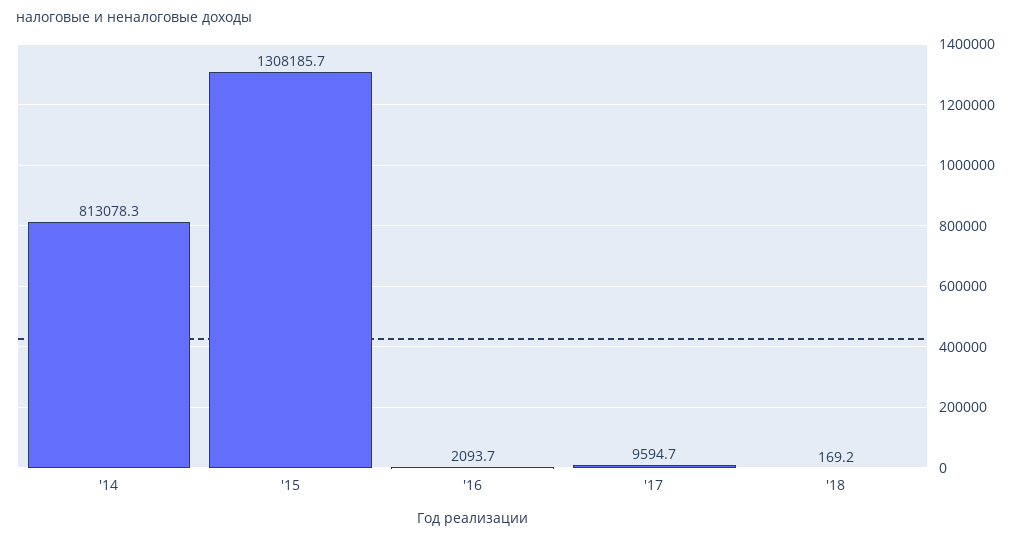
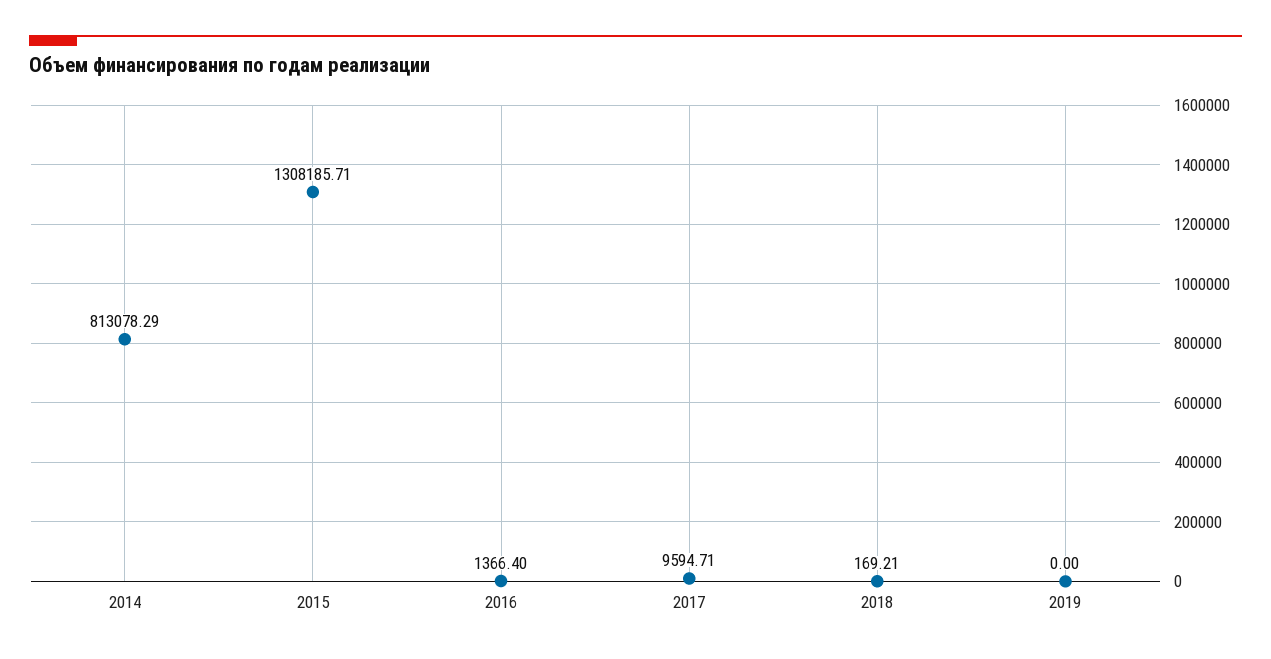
'16: 2093.7 -> 1366.4
2019: none -> 0

